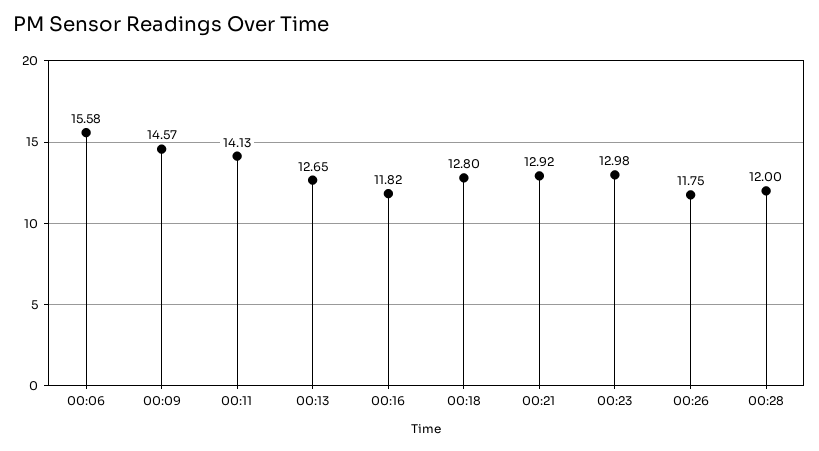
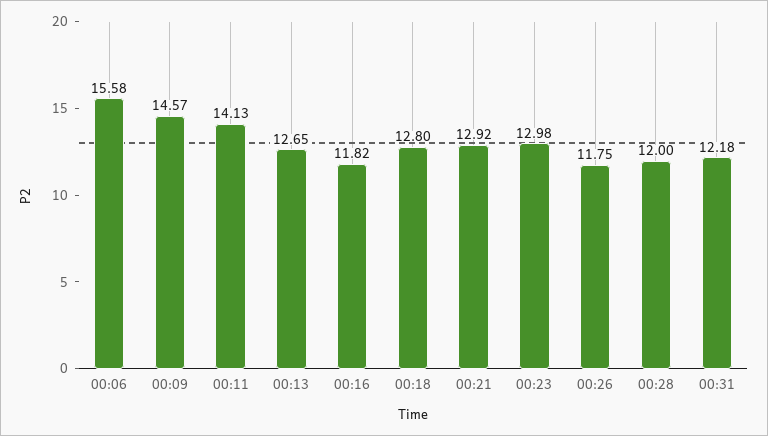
00:31: none -> 12.18

